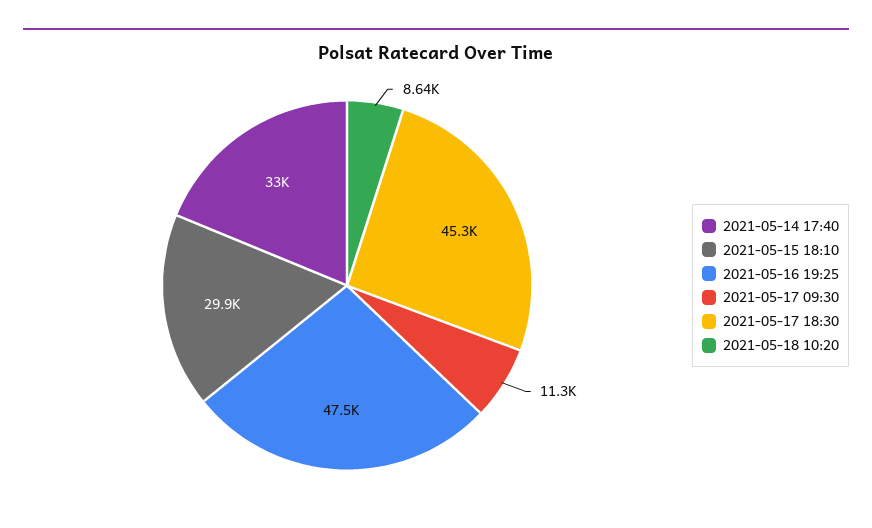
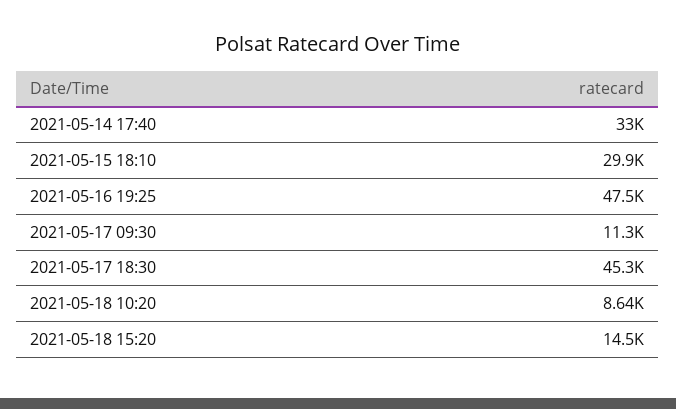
2021-05-18 15:20: none -> 14500

